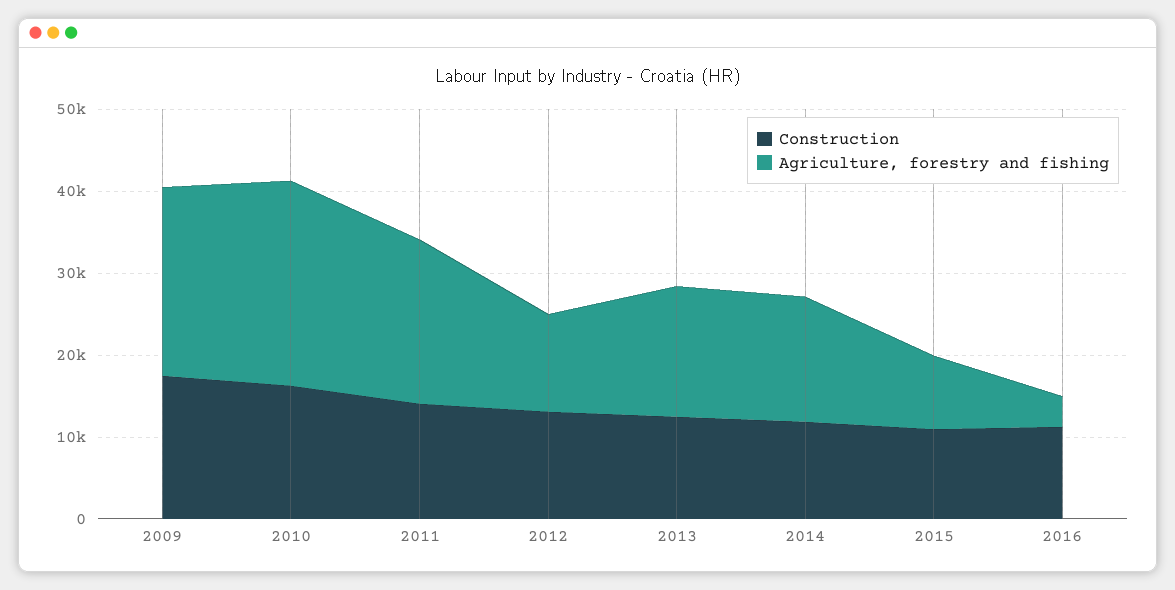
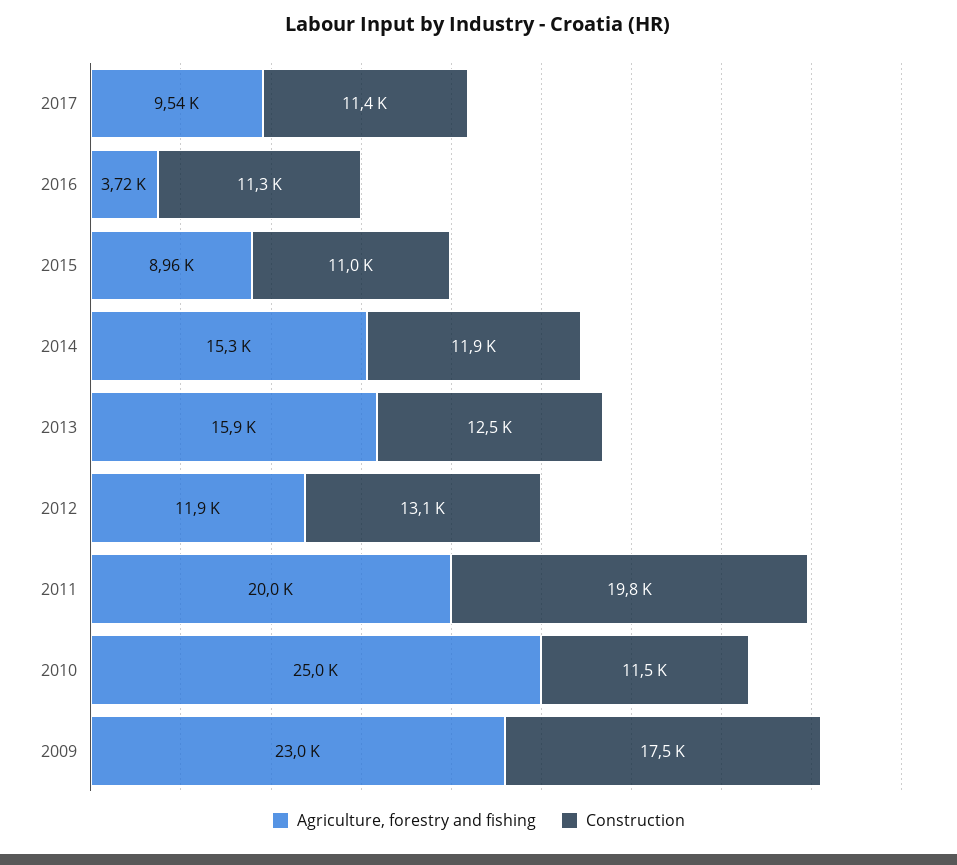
Construction, 2010: 16000 -> 11500
Construction, 2011: 14000 -> 19800
Agriculture, forestry and fishing, 2017: none -> 9540
Construction, 2017: none -> 11400

